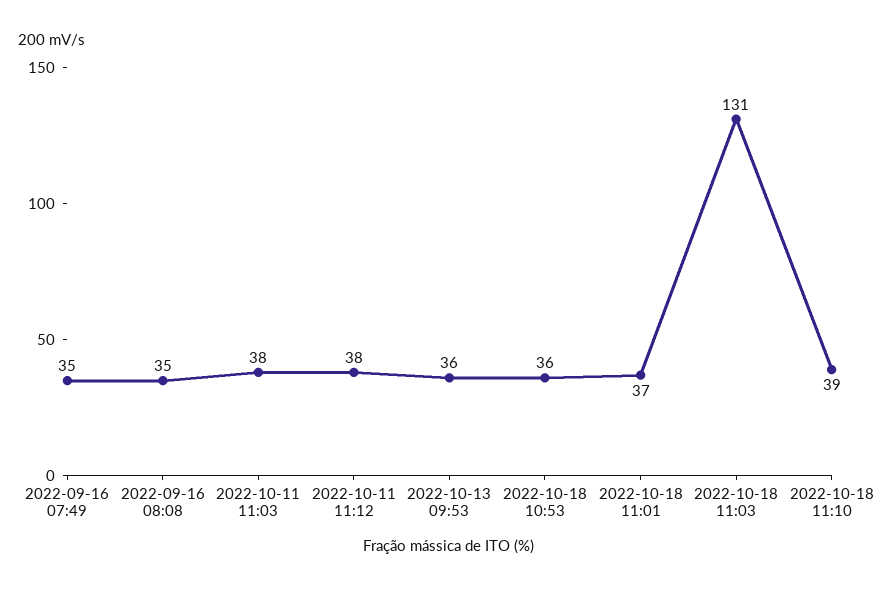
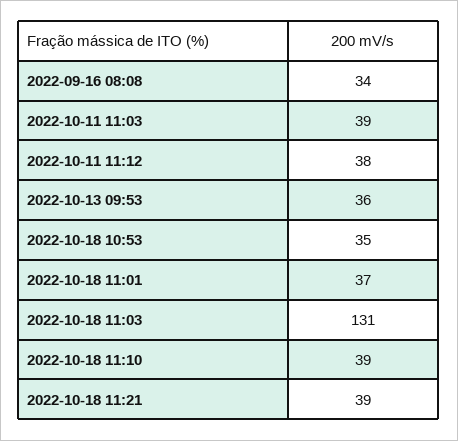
2022-09-16 07:49: 35 -> none
2022-09-16 08:08: 35 -> 34
2022-10-11 11:03: 38 -> 39
2022-10-18 10:53: 36 -> 35
2022-10-18 11:21: none -> 39

